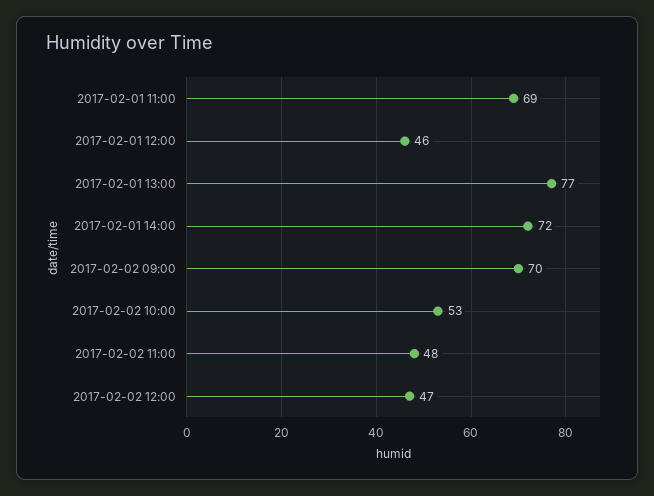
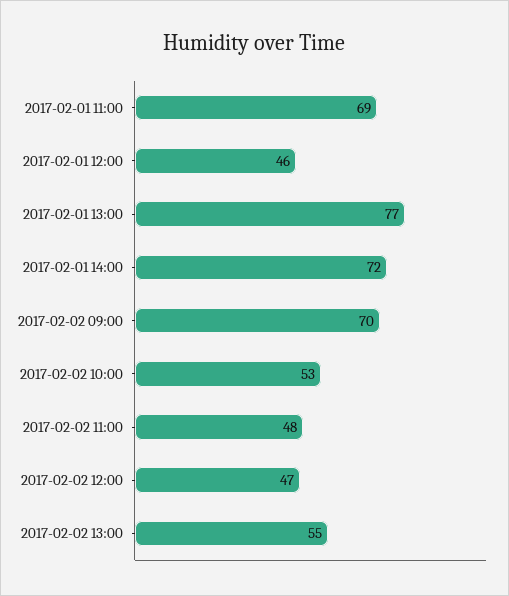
2017-02-02 13:00: none -> 55

